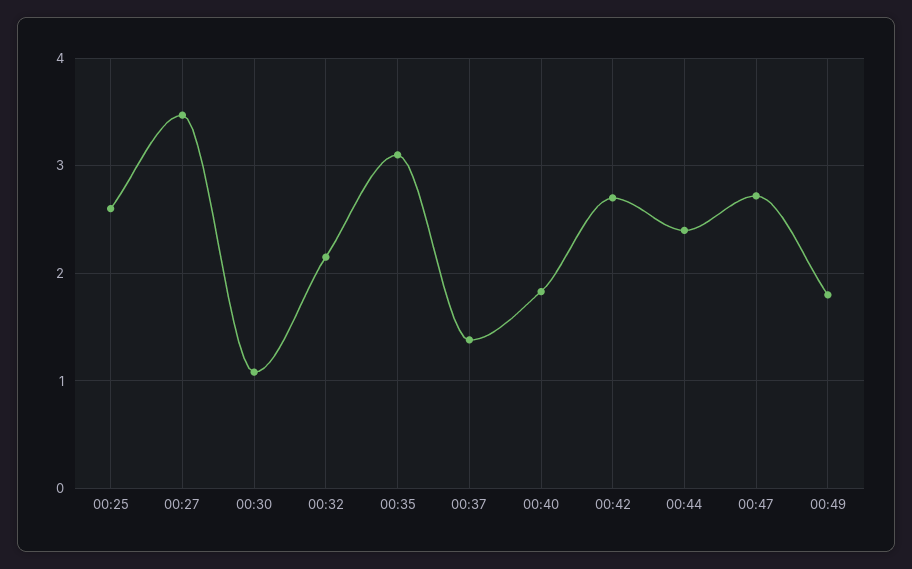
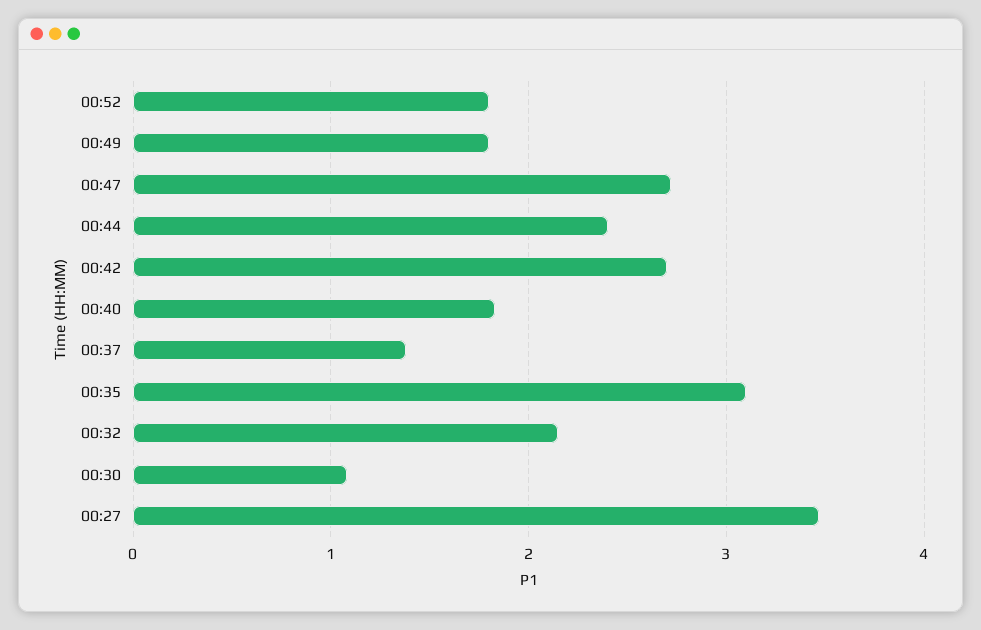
00:25: 2.6 -> none
00:52: none -> 1.8

